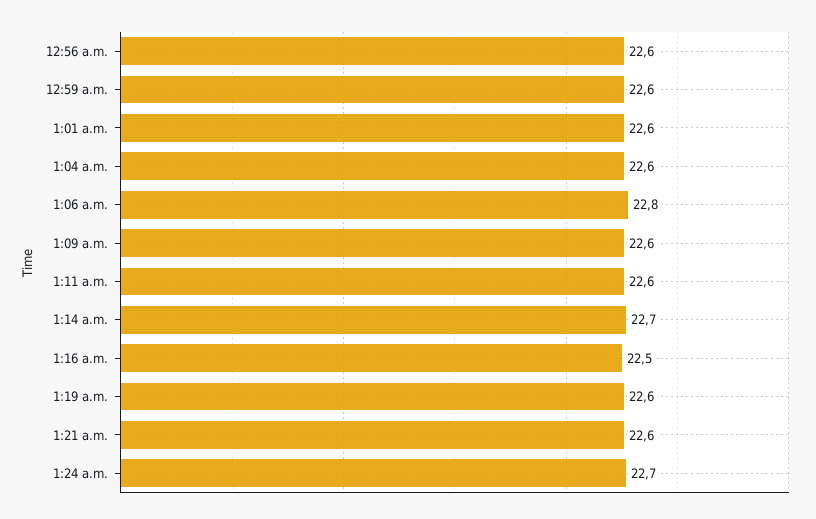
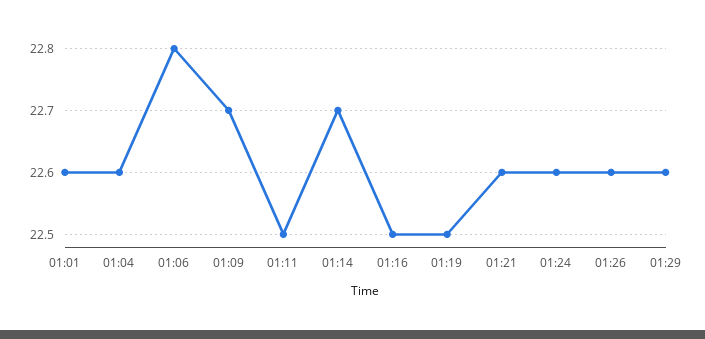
12:56 a.m.: 22.6 -> none
12:59 a.m.: 22.6 -> none
1:09 a.m.: 22.6 -> 22.7
1:11 a.m.: 22.6 -> 22.5
1:19 a.m.: 22.6 -> 22.5
1:24 a.m.: 22.7 -> 22.6
01:26: none -> 22.6
01:29: none -> 22.6

